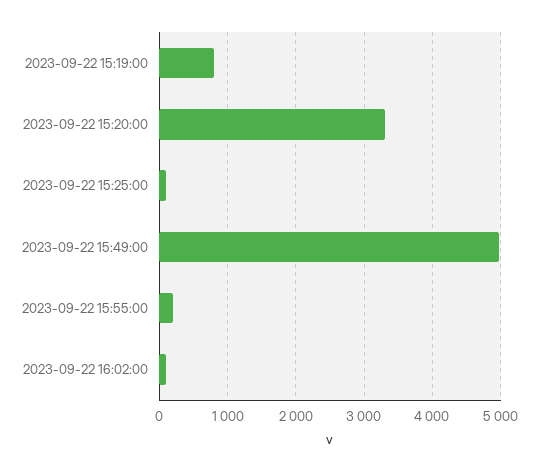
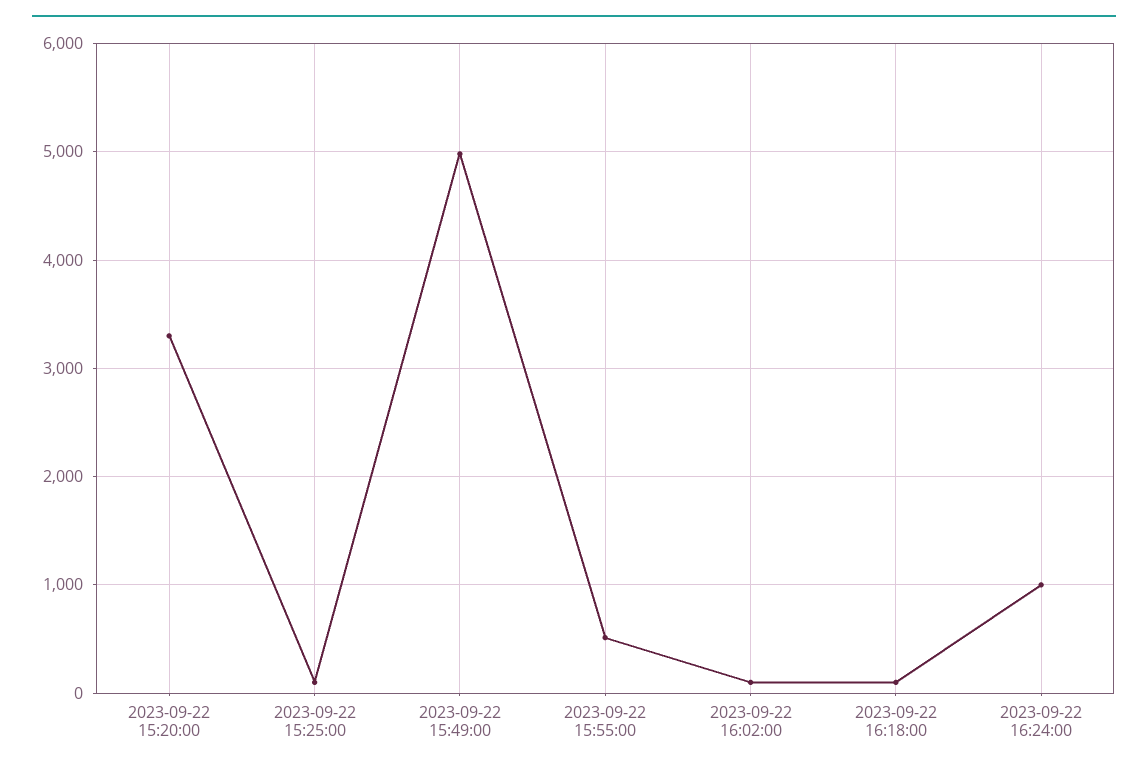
2023-09-22 15:19:00: 800 -> none
2023-09-22 15:55:00: 200 -> 500
2023-09-22 16:18:00: none -> 100
2023-09-22 16:24:00: none -> 1000

